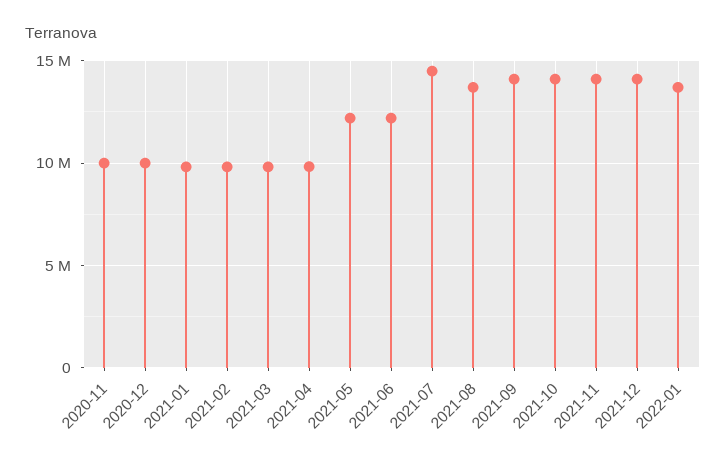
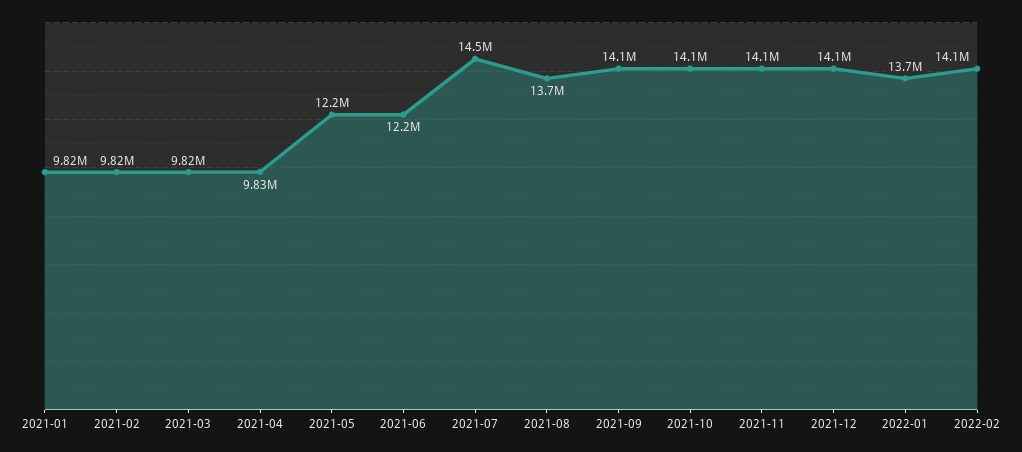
2020-11: 10000000 -> none
2020-12: 10000000 -> none
2022-02: none -> 14100000

